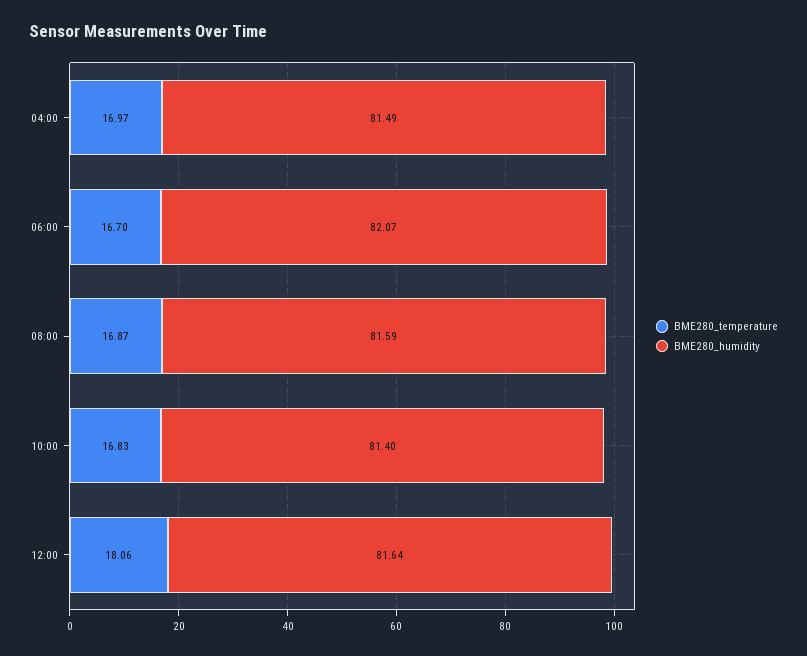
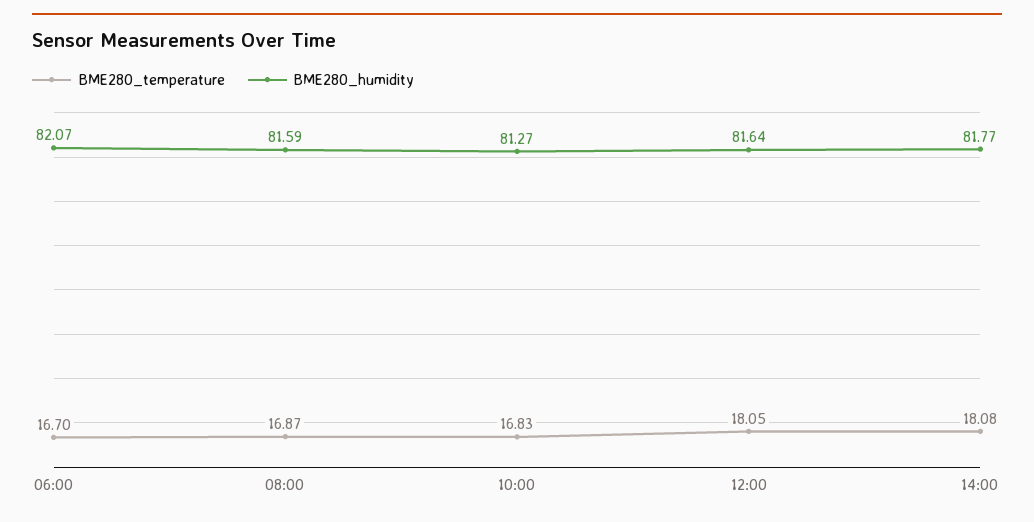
BME280_temperature, 04:00: 16.97 -> none
BME280_humidity, 04:00: 81.49 -> none
BME280_humidity, 10:00: 81.4 -> 81.27
BME280_temperature, 12:00: 18.06 -> 18.05
BME280_temperature, 14:00: none -> 18.08
BME280_humidity, 14:00: none -> 81.77

